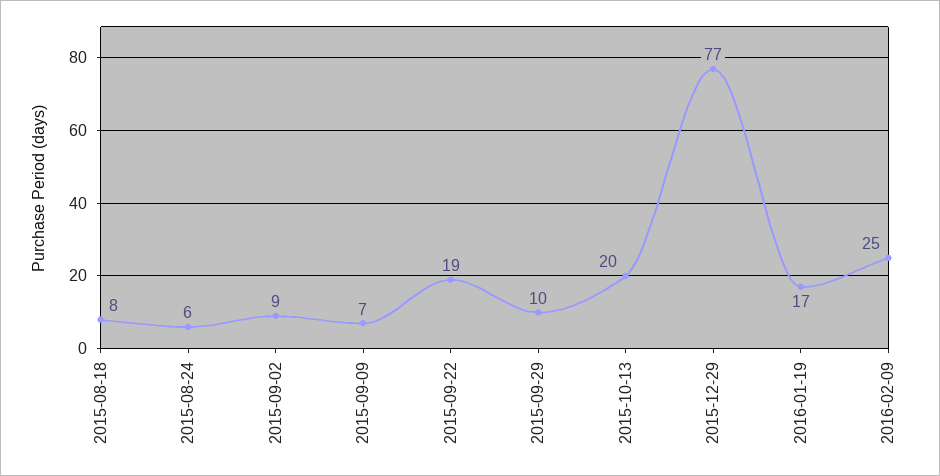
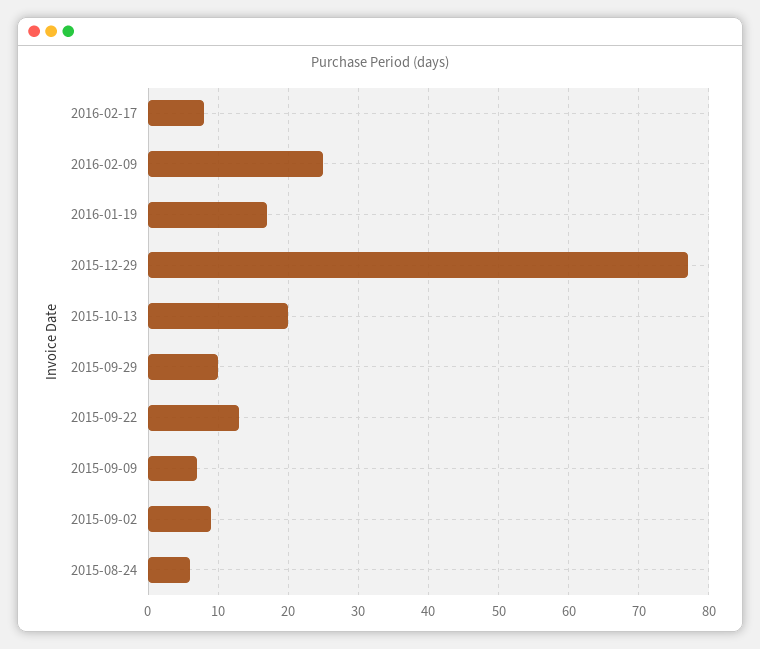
2015-08-18: 8 -> none
2015-09-22: 19 -> 13
2016-02-17: none -> 8

